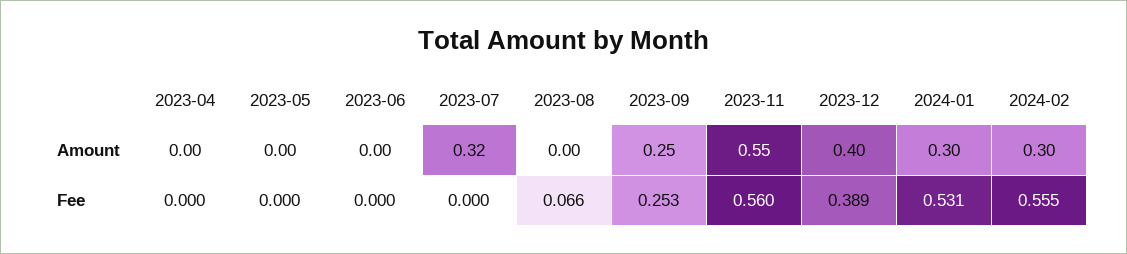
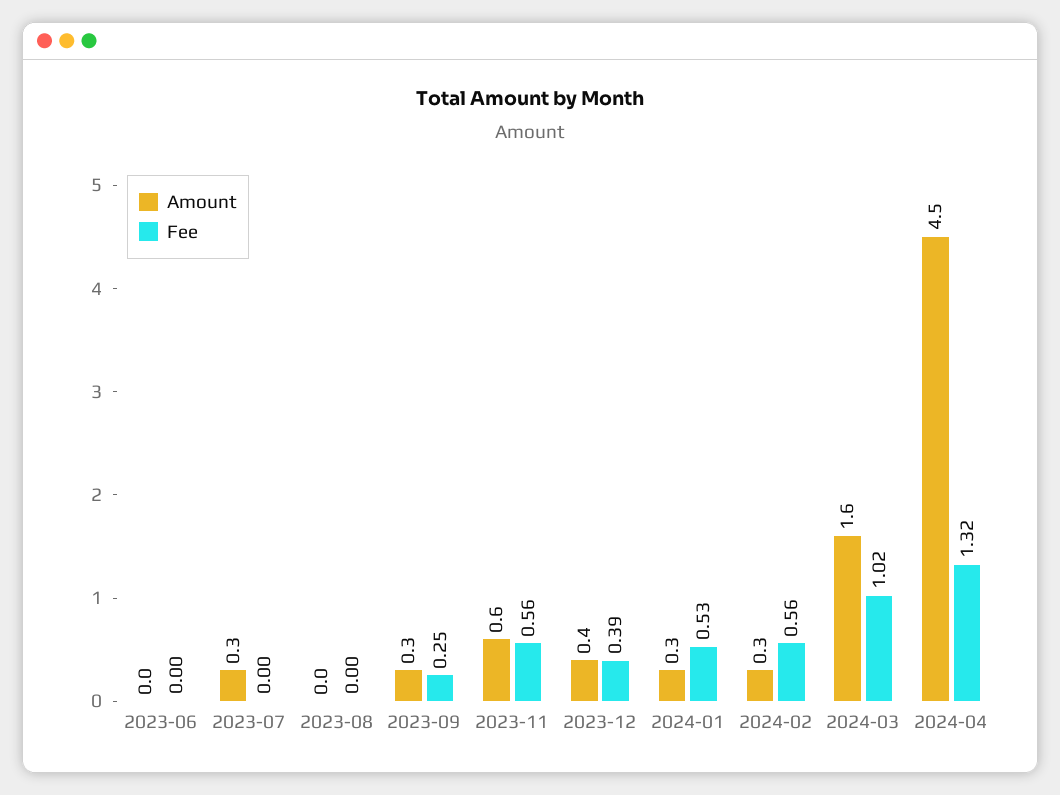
Amount, 2023-04: 0 -> none
Amount, 2023-05: 0 -> none
Fee, 2023-04: 0 -> none
Fee, 2023-05: 0 -> none
Fee, 2023-08: 0.066 -> 0
Amount, 2024-03: none -> 1.6
Fee, 2024-03: none -> 1.02
Amount, 2024-04: none -> 4.5
Fee, 2024-04: none -> 1.32

